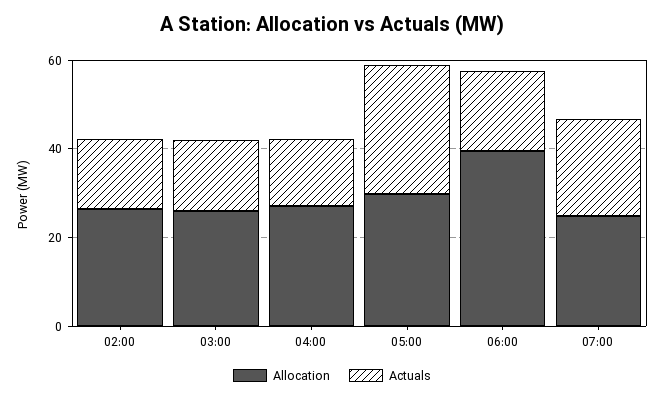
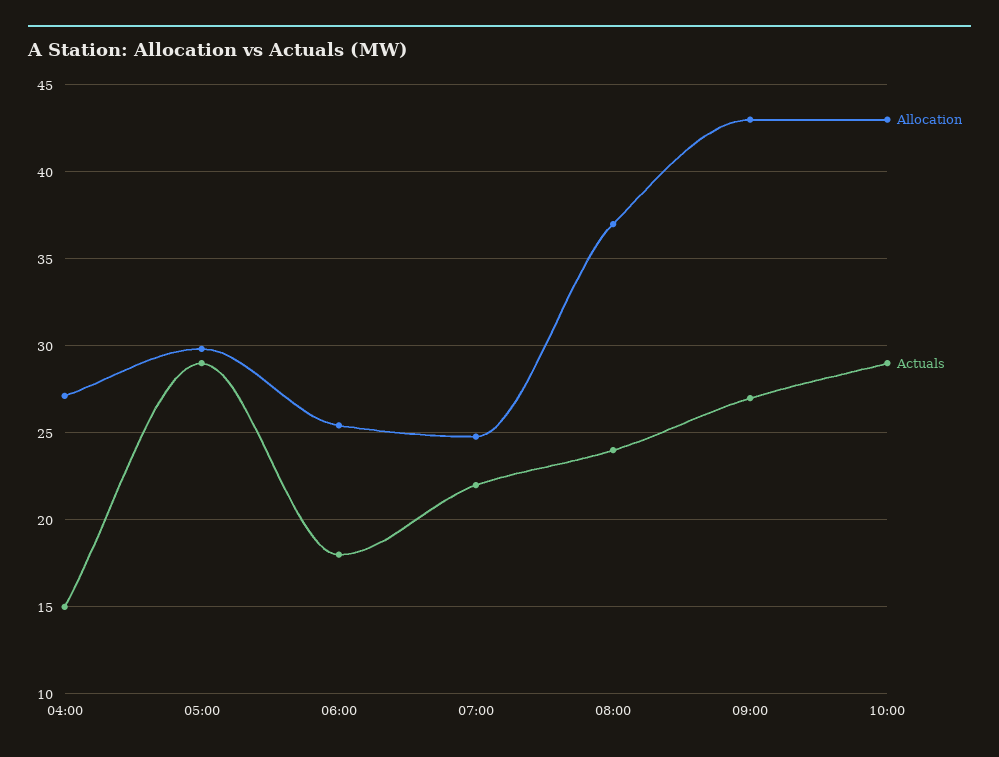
Allocation, 02:00: 25 -> none
Actuals, 02:00: 15 -> none
Allocation, 03:00: 25 -> none
Actuals, 03:00: 15 -> none
Allocation, 06:00: 40 -> 25.5
Allocation, 08:00: none -> 37
Actuals, 08:00: none -> 24
Allocation, 09:00: none -> 43
Actuals, 09:00: none -> 27
Allocation, 10:00: none -> 43
Actuals, 10:00: none -> 29

